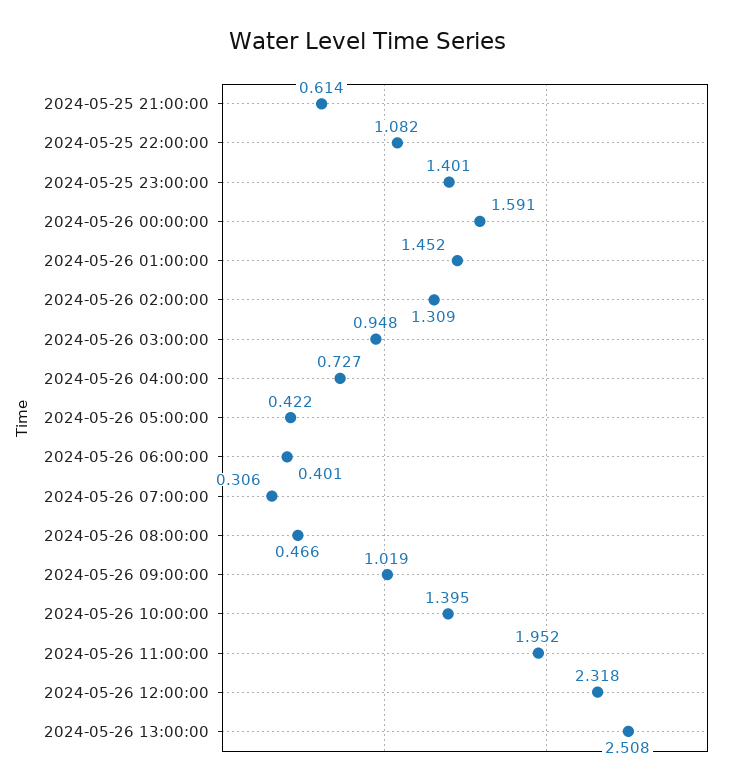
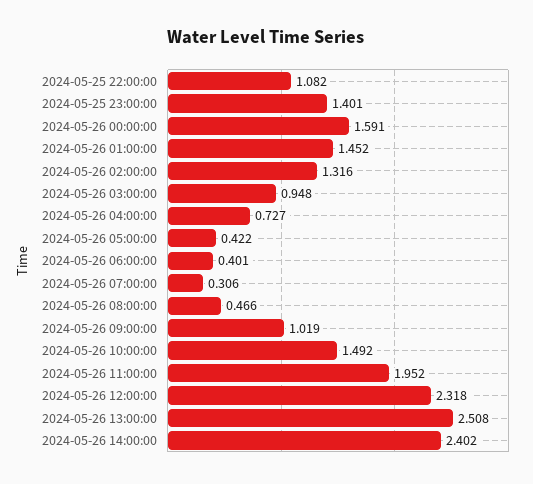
2024-05-25 21:00:00: 0.614 -> none
2024-05-26 02:00:00: 1.309 -> 1.316
2024-05-26 10:00:00: 1.395 -> 1.492
2024-05-26 14:00:00: none -> 2.402

